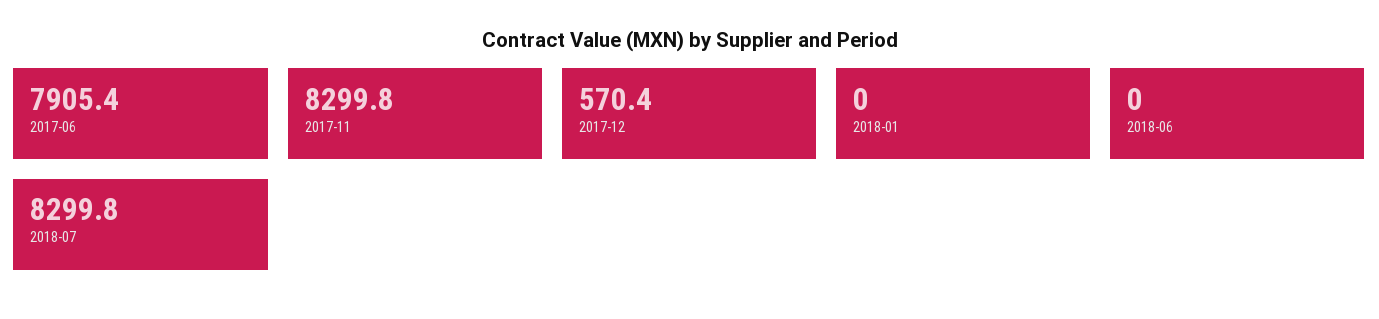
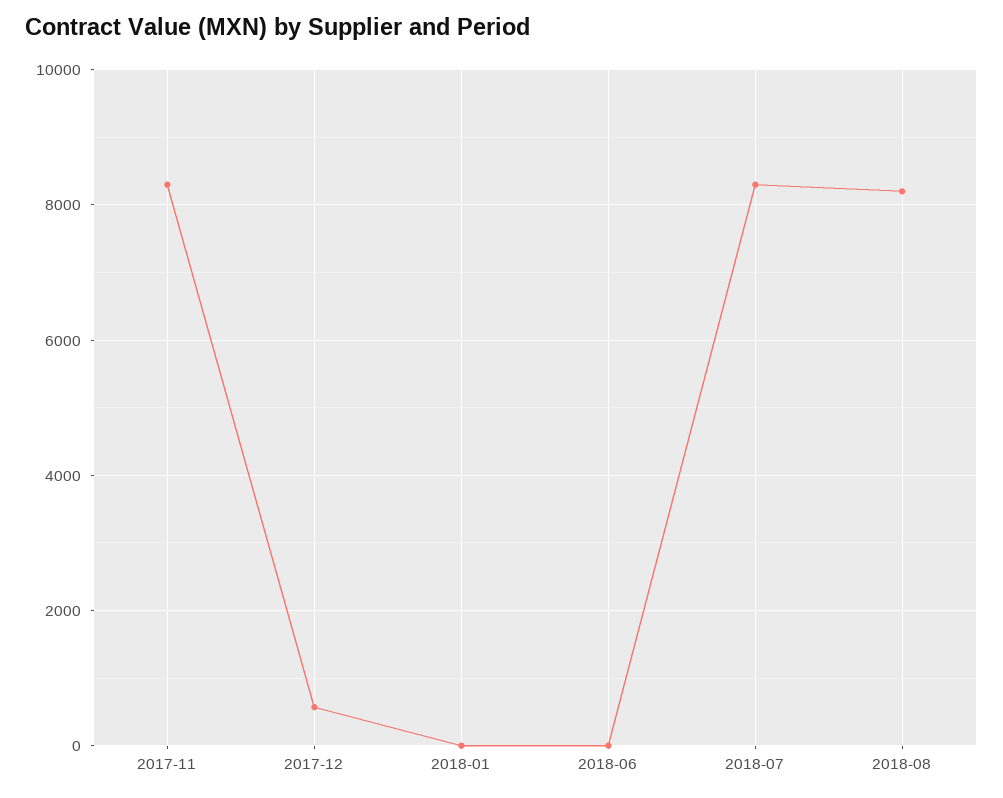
2017-06: 7905.4 -> none
2018-08: none -> 8200

